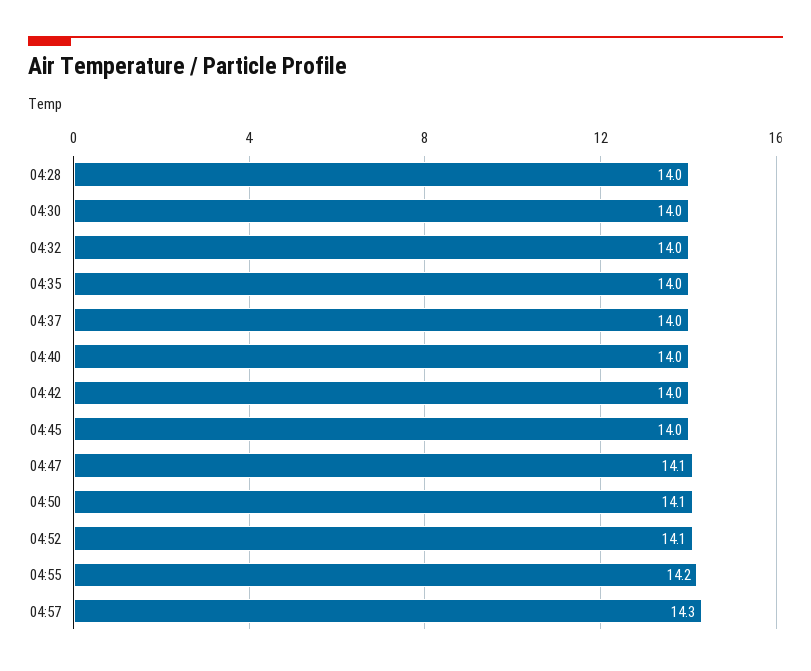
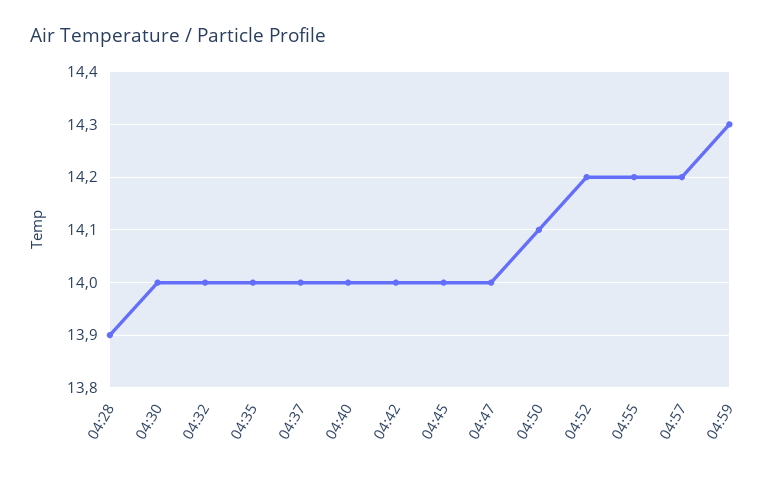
04:28: 14 -> 13.9
04:47: 14.1 -> 14
04:52: 14.1 -> 14.2
04:57: 14.3 -> 14.2
04:59: none -> 14.3

